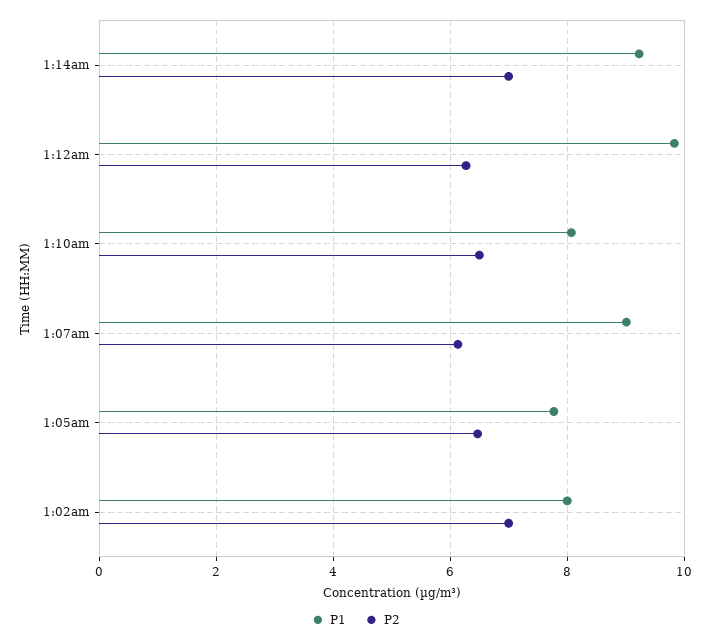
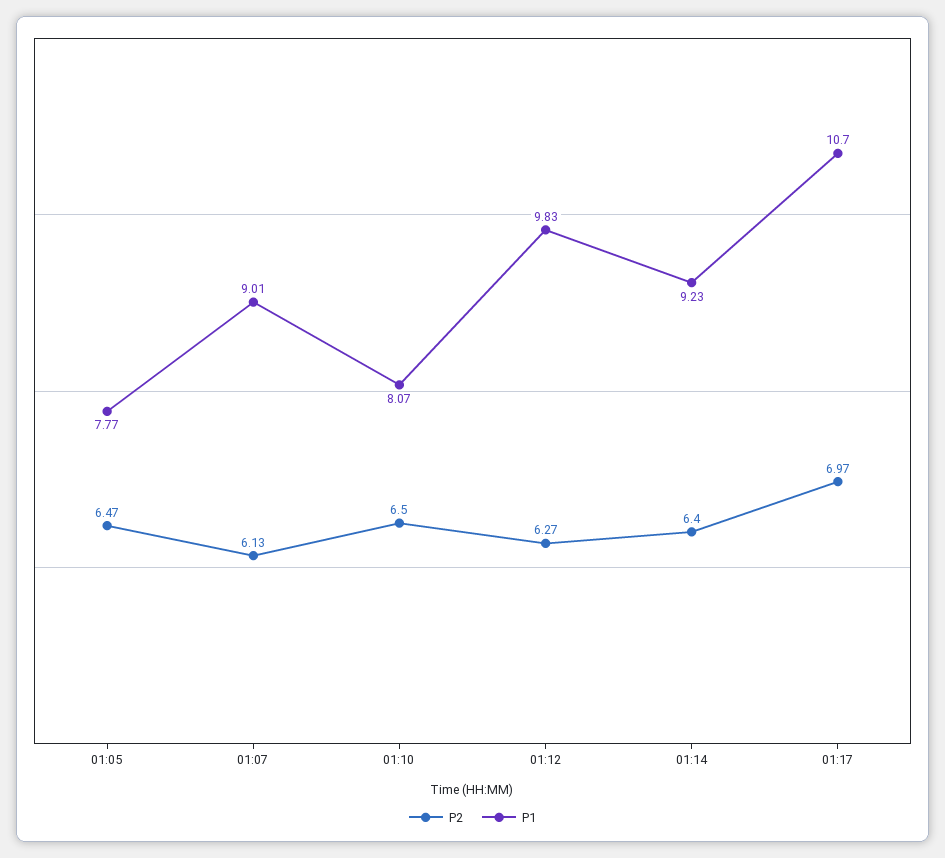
P2, 1:14am: 7 -> 6.4
P1, 1:02am: 8 -> none
P2, 1:02am: 7 -> none
P2, 01:17: none -> 6.97
P1, 01:17: none -> 10.7

